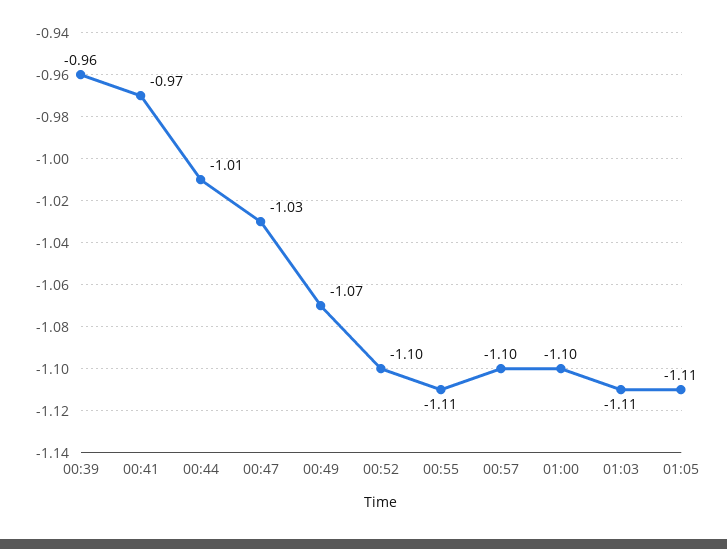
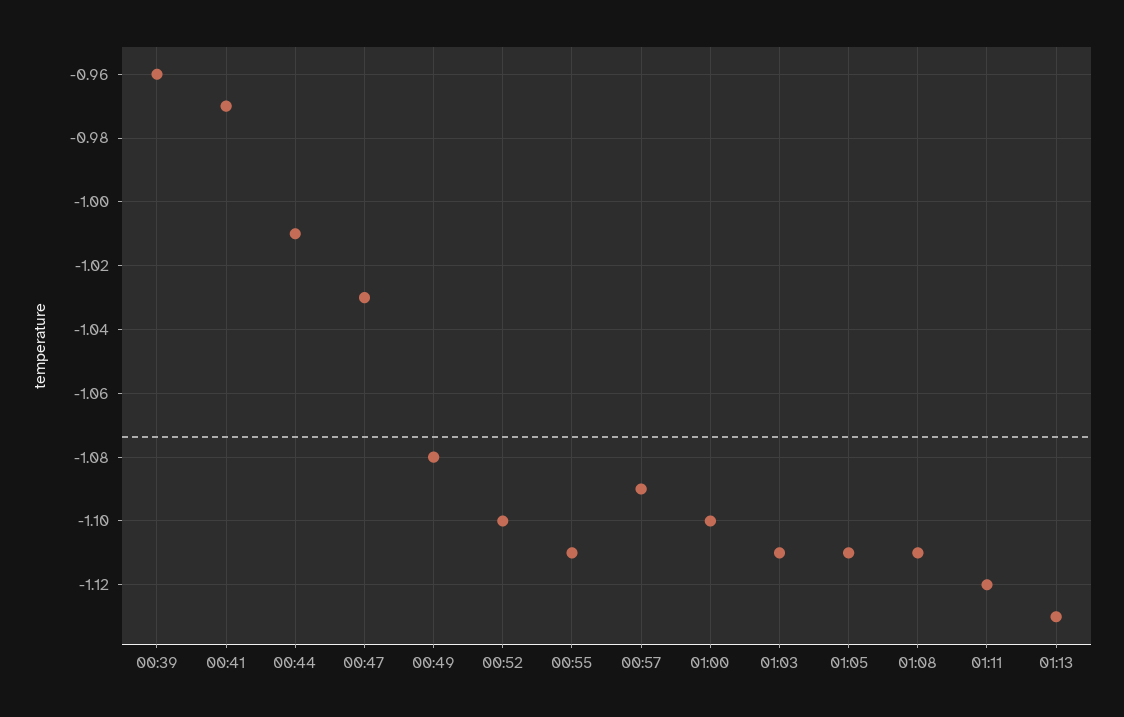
00:49: -1.07 -> -1.08
00:57: -1.1 -> -1.09
01:08: none -> -1.11
01:11: none -> -1.12
01:13: none -> -1.13

